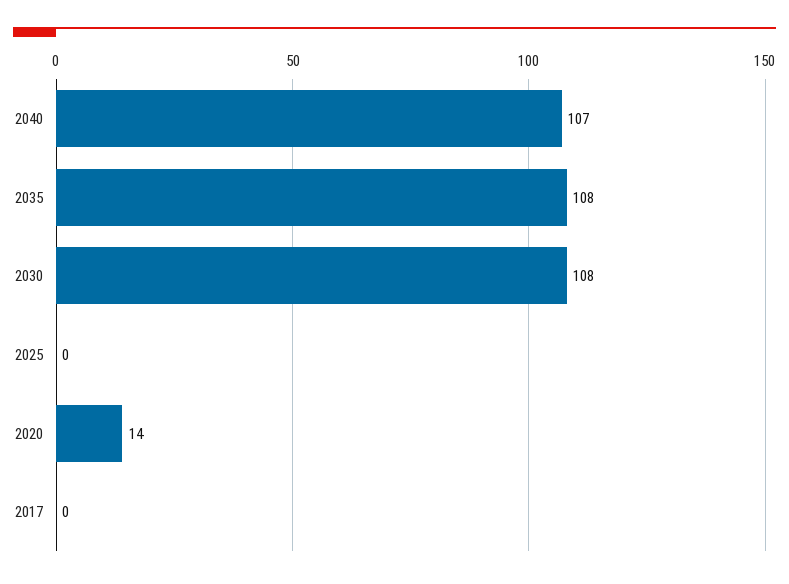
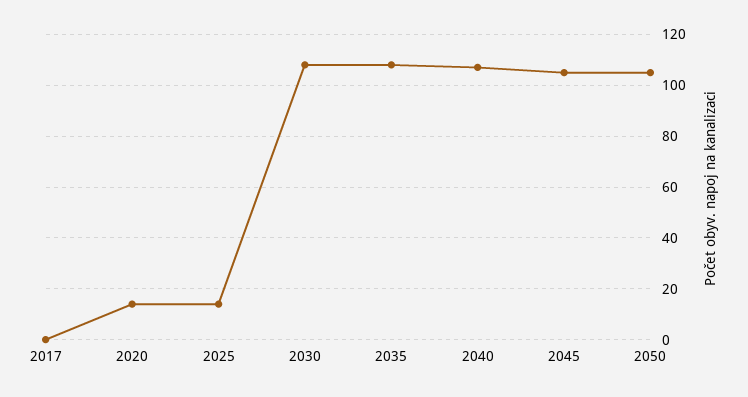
2025: 0 -> 15
2045: none -> 105
2050: none -> 105

